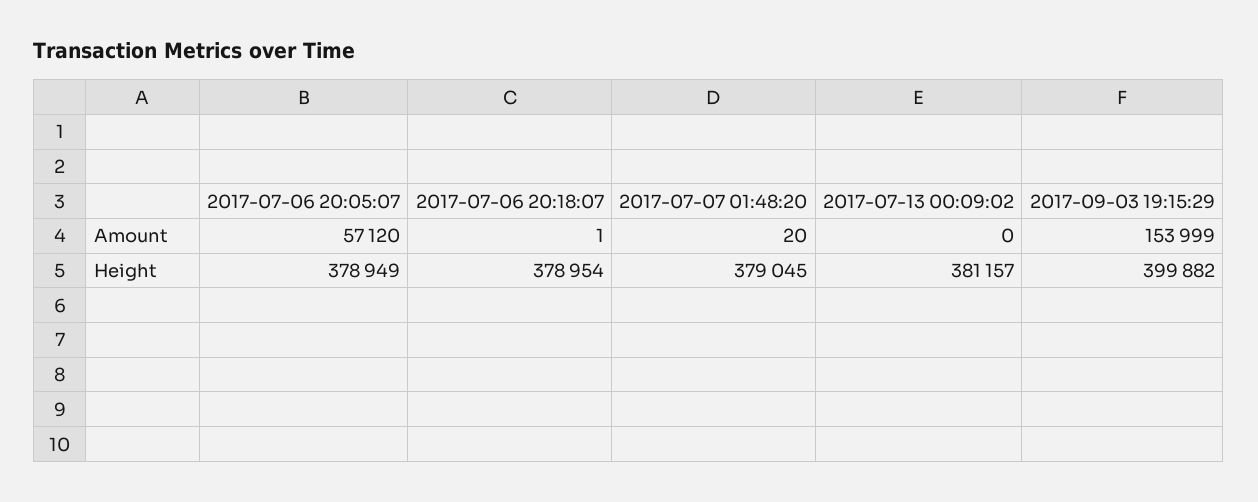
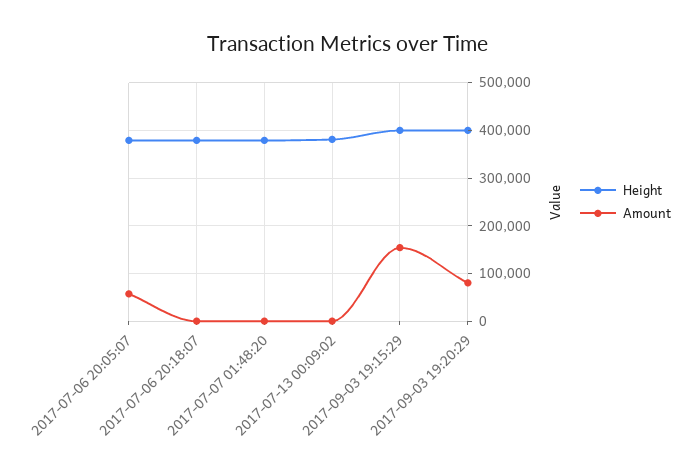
Height, 2017-09-03 19:20:29: none -> 400000
Amount, 2017-09-03 19:20:29: none -> 80000

